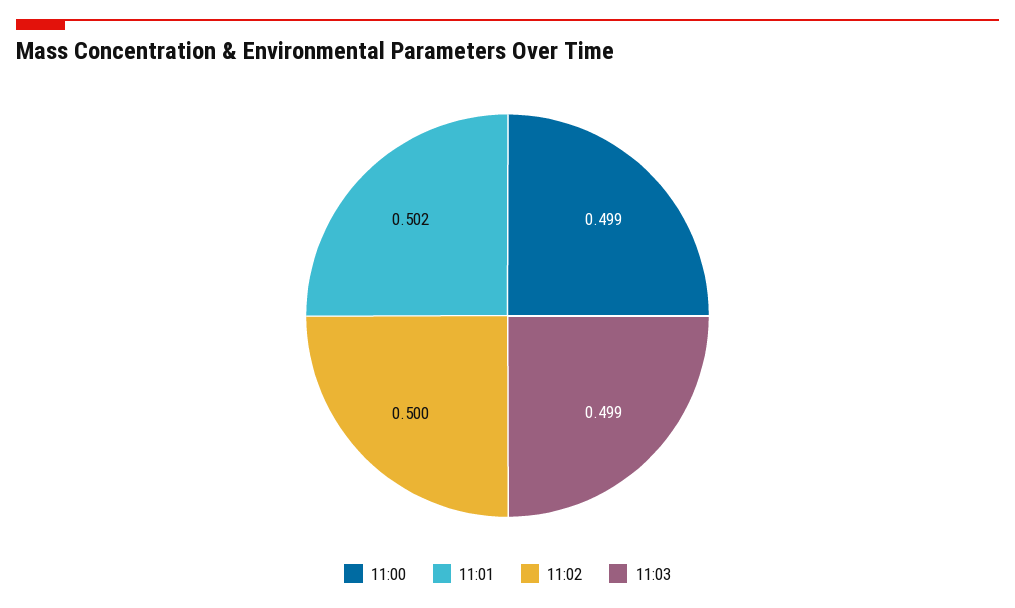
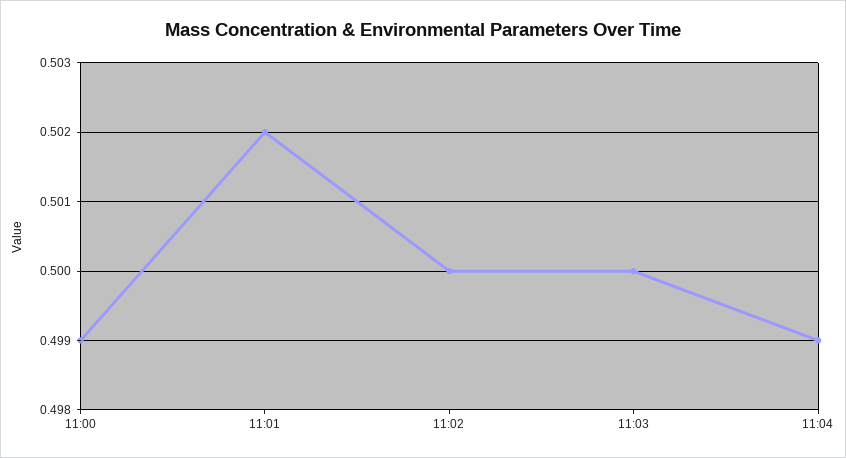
11:03: 0.499 -> 0.5
11:04: none -> 0.499

